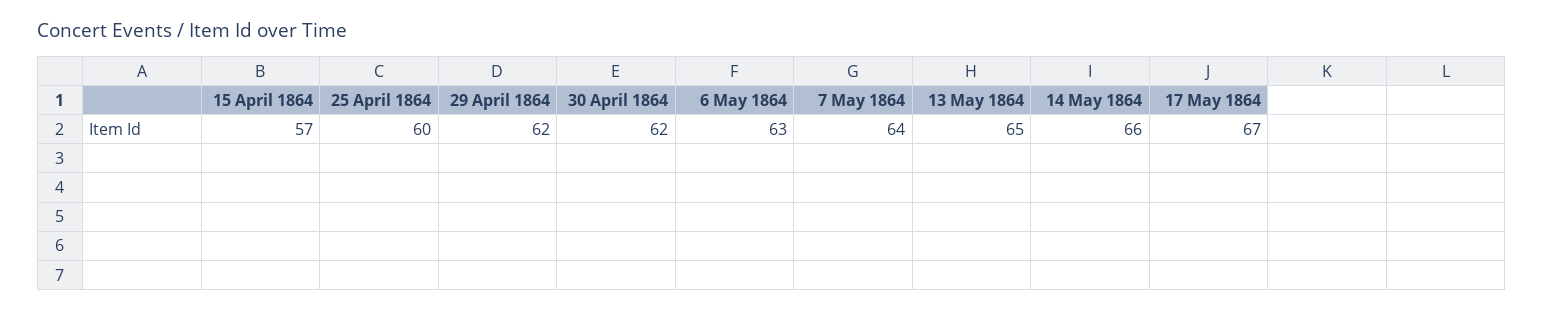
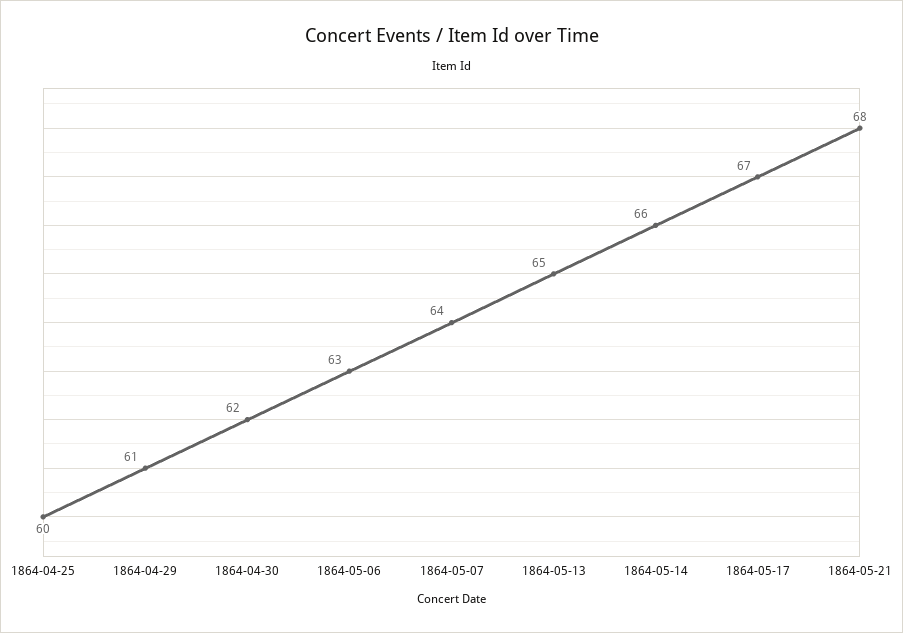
15 April 1864: 57 -> none
29 April 1864: 62 -> 61
1864-05-21: none -> 68

